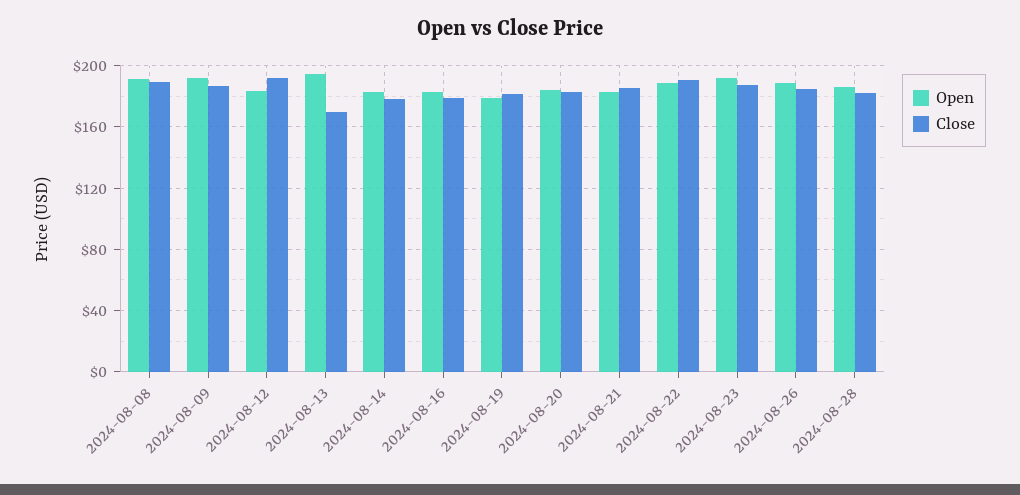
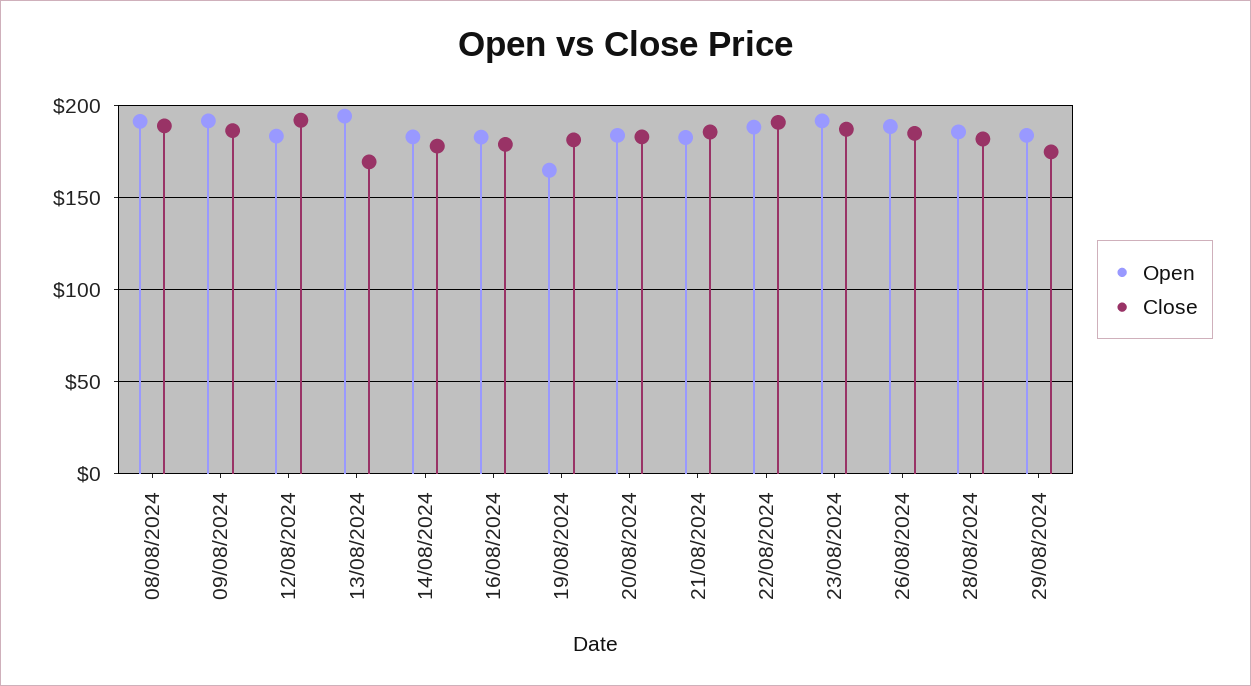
Open, 2024-08-19: 180 -> 165
Open, 29/08/2024: none -> 185
Close, 29/08/2024: none -> 175

